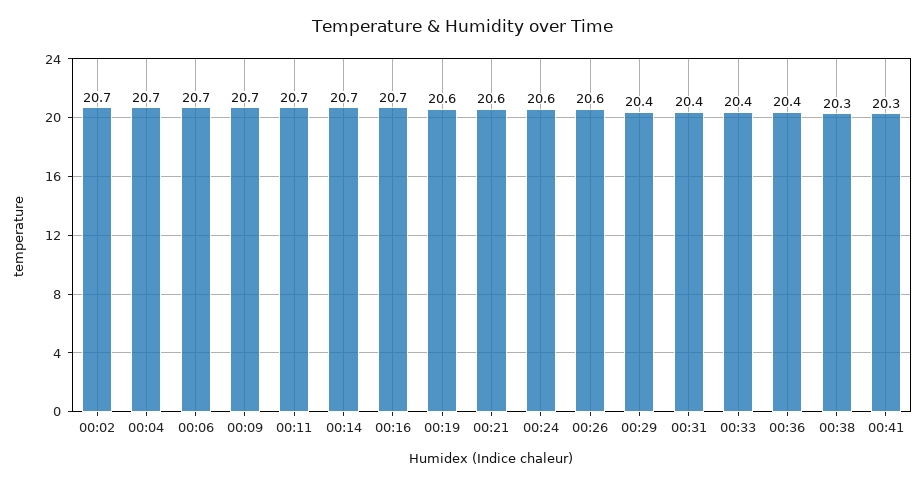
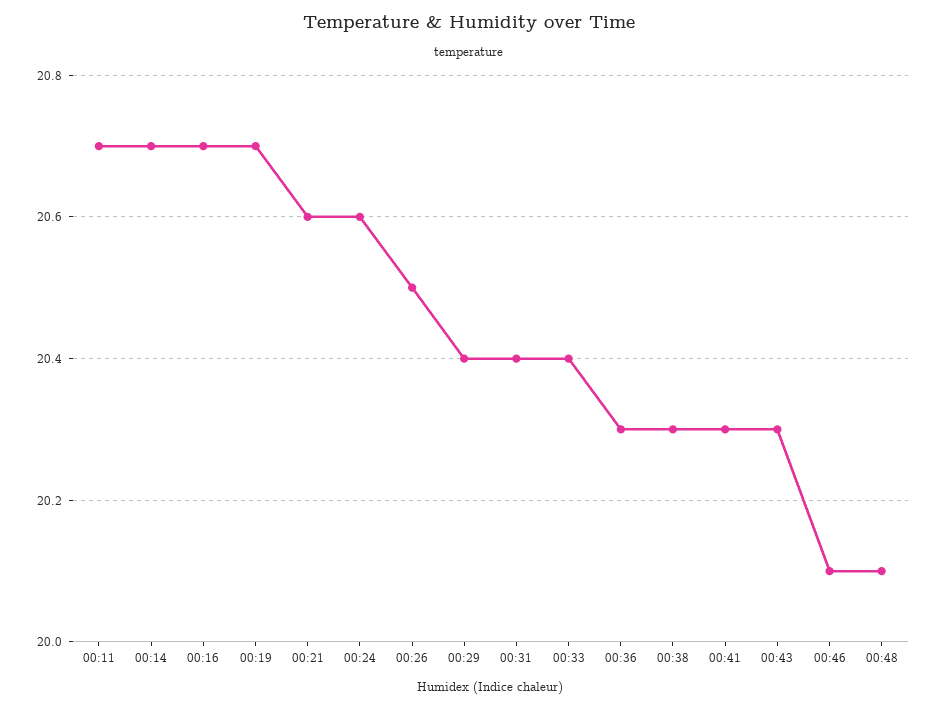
00:02: 20.7 -> none
00:04: 20.7 -> none
00:06: 20.7 -> none
00:09: 20.7 -> none
00:19: 20.6 -> 20.7
00:26: 20.6 -> 20.5
00:36: 20.4 -> 20.3
00:43: none -> 20.3
00:46: none -> 20.1
00:48: none -> 20.1

